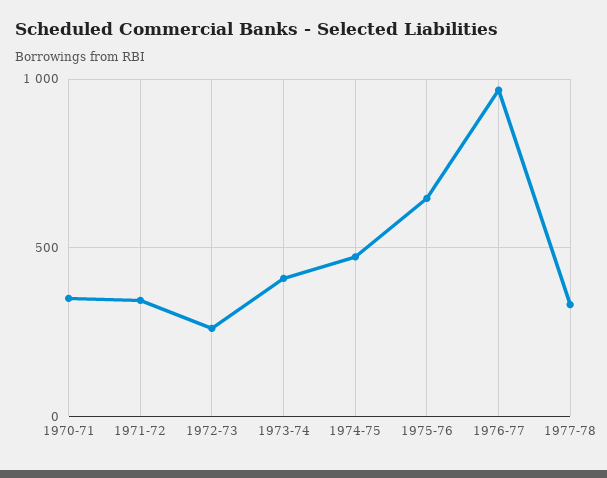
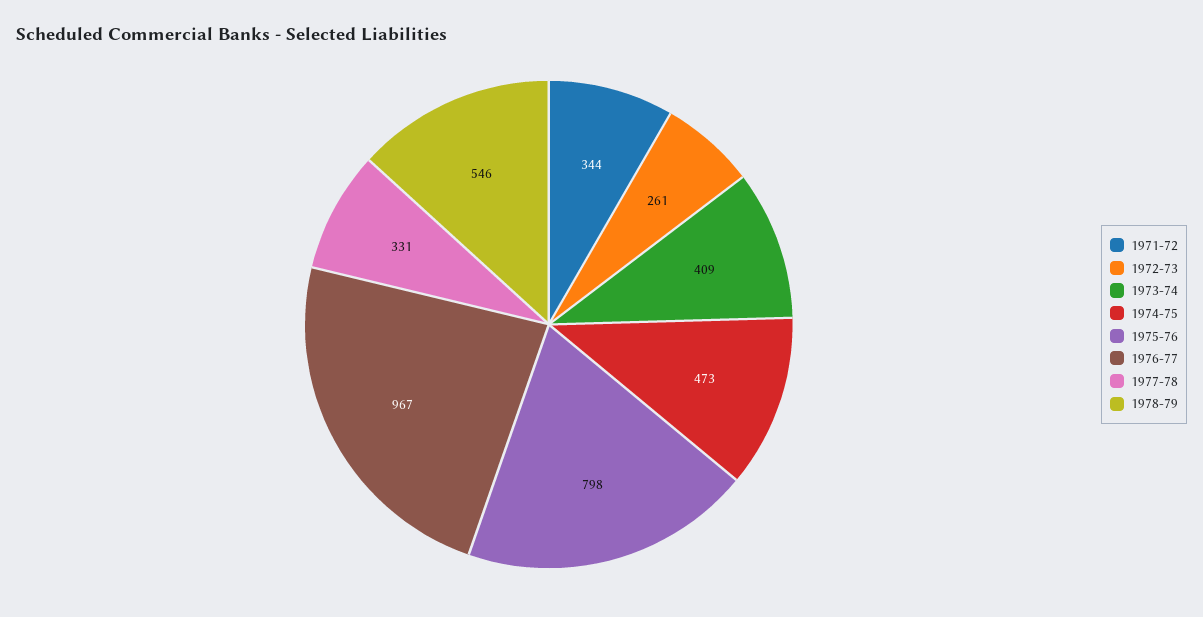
1970-71: 350 -> none
1975-76: 650 -> 798
1978-79: none -> 546

